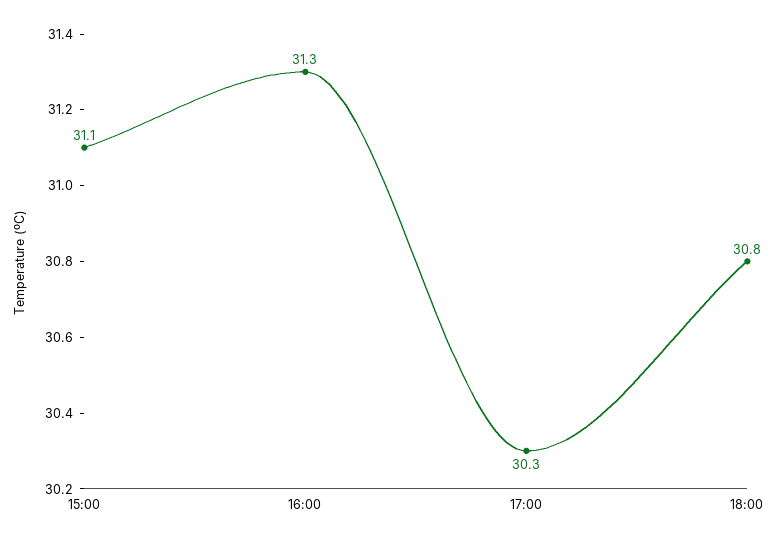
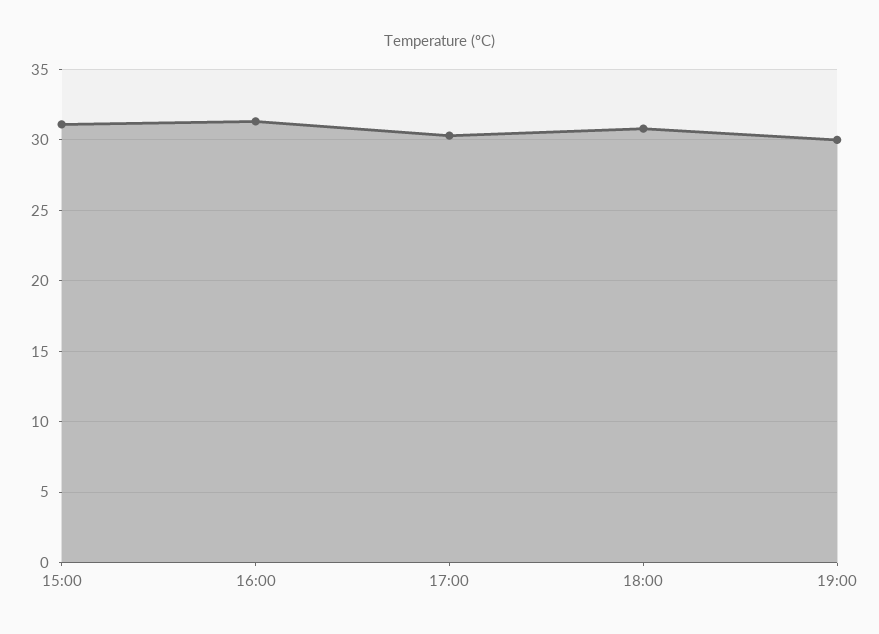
19:00: none -> 30

